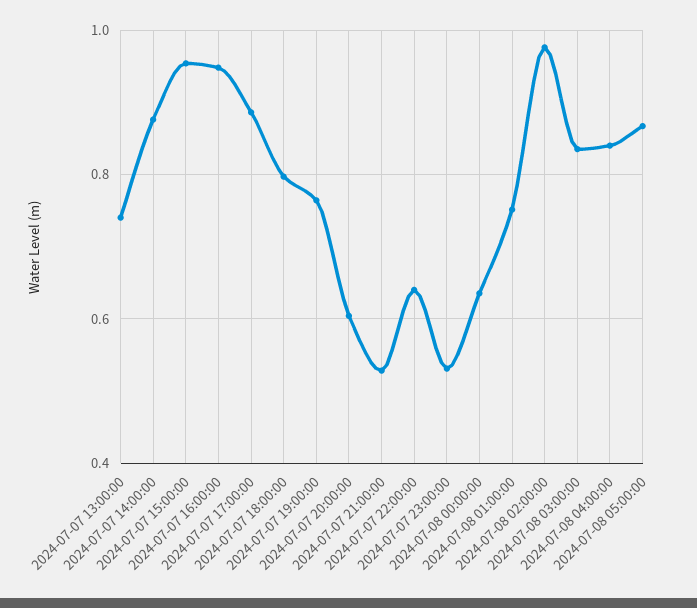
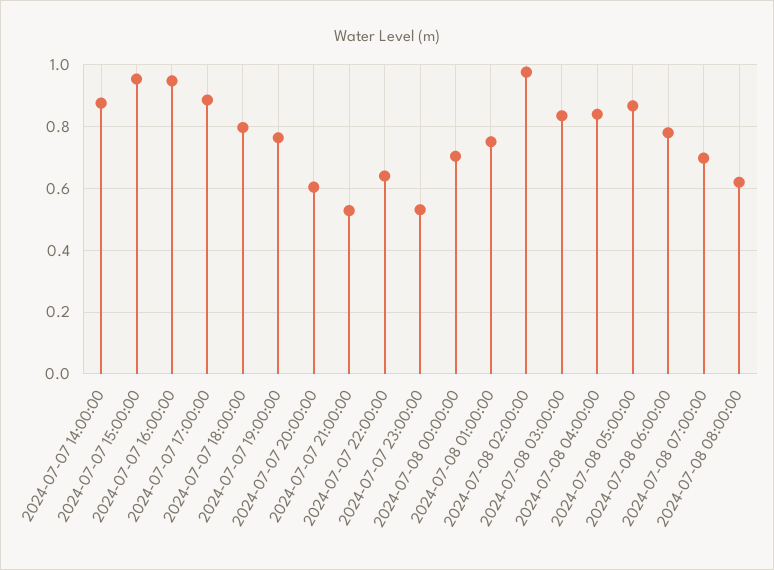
2024-07-07 13:00:00: 0.74 -> none
2024-07-08 00:00:00: 0.64 -> 0.7
2024-07-08 06:00:00: none -> 0.78
2024-07-08 07:00:00: none -> 0.7
2024-07-08 08:00:00: none -> 0.62

